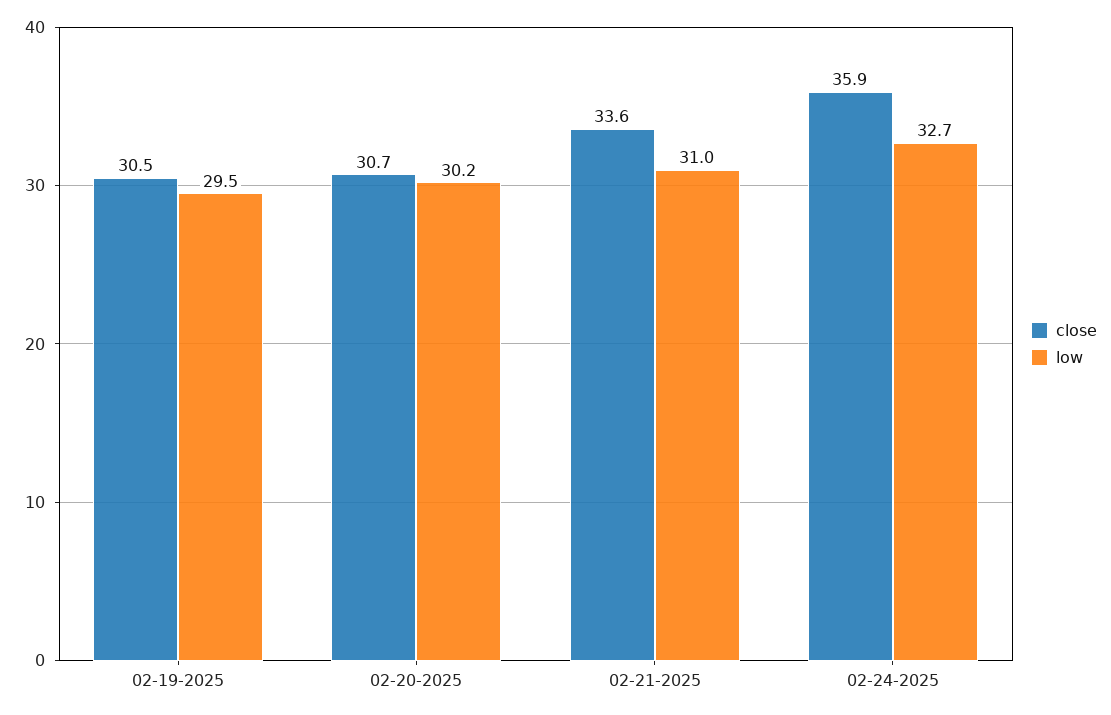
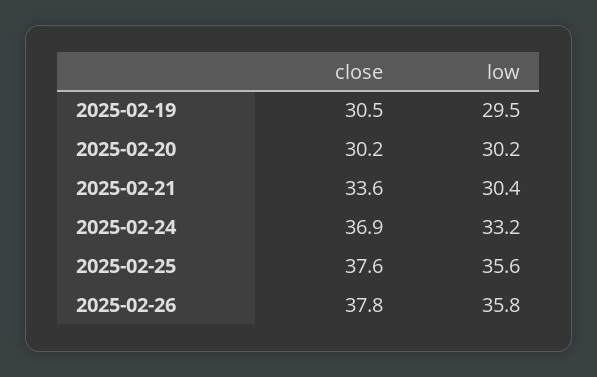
close, 02-20-2025: 30.7 -> 30.2
low, 02-21-2025: 31 -> 30.4
close, 02-24-2025: 35.9 -> 36.9
low, 02-24-2025: 32.7 -> 33.2
close, 2025-02-25: none -> 37.6
low, 2025-02-25: none -> 35.6
close, 2025-02-26: none -> 37.8
low, 2025-02-26: none -> 35.8

